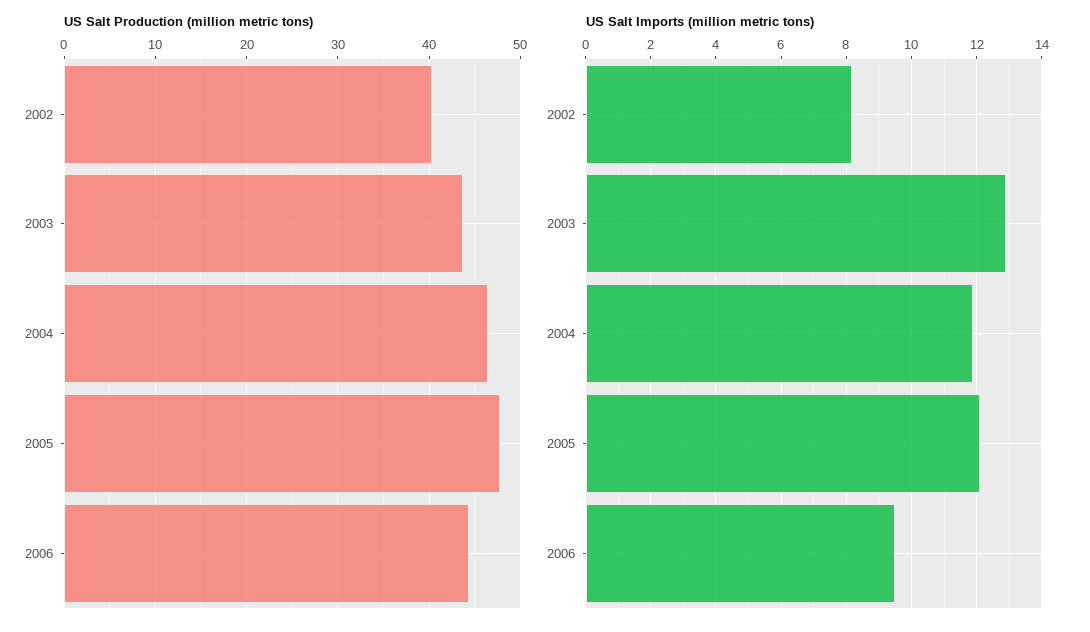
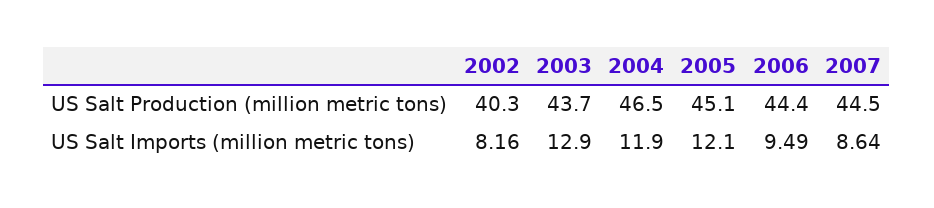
US Salt Production (million metric tons), 2005: 48 -> 45.1
US Salt Production (million metric tons), 2007: none -> 44.5
US Salt Imports (million metric tons), 2007: none -> 8.64

